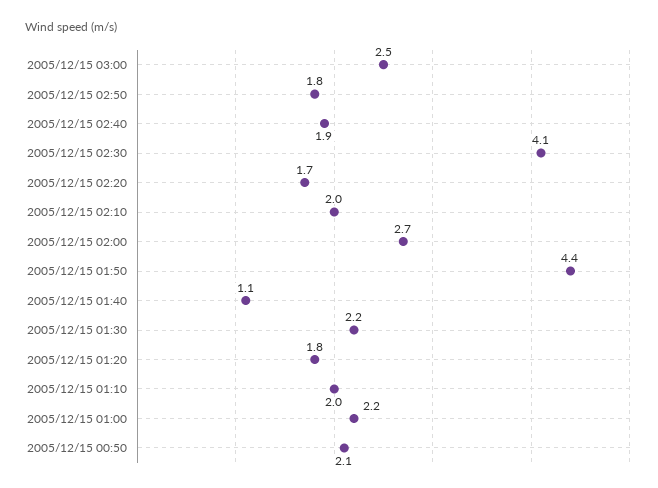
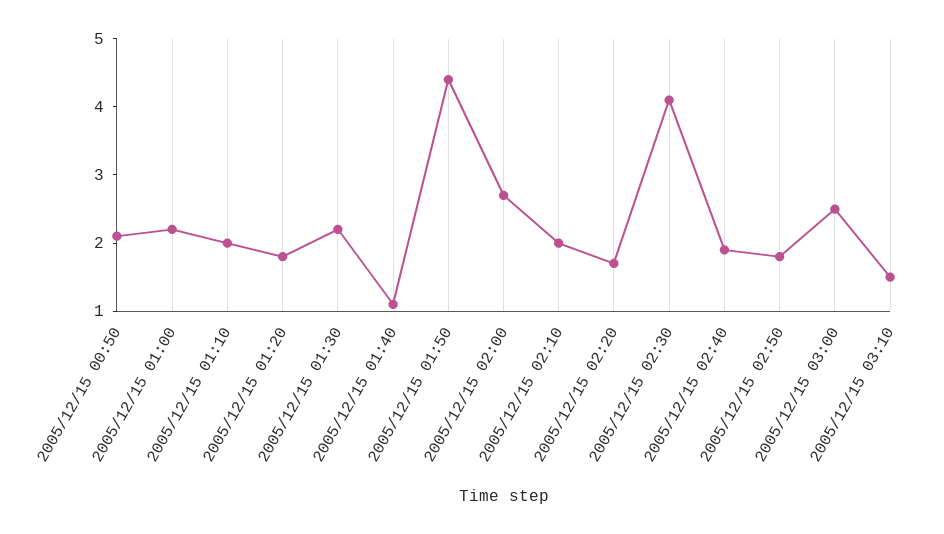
2005/12/15 03:10: none -> 1.5

